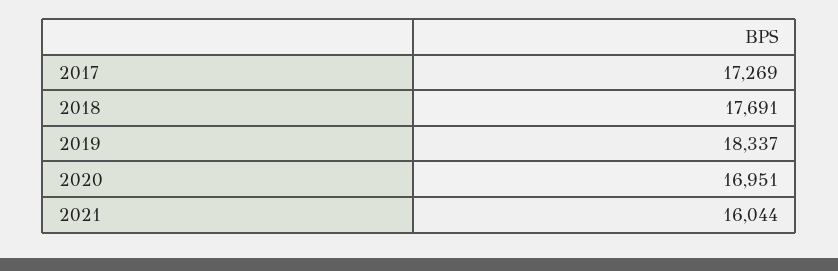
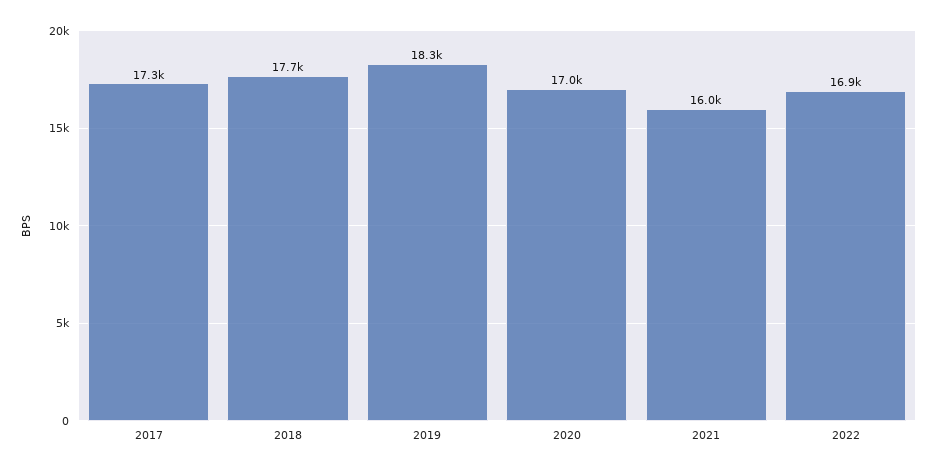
2022: none -> 16900

